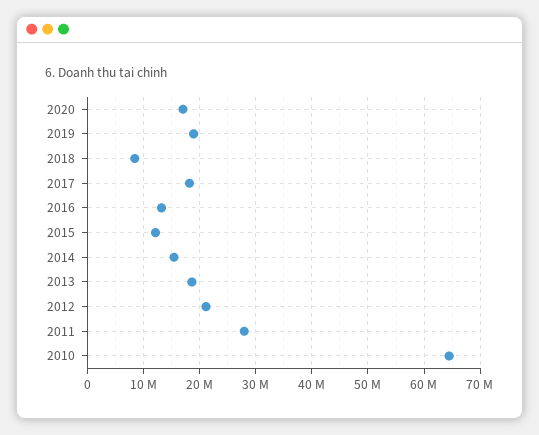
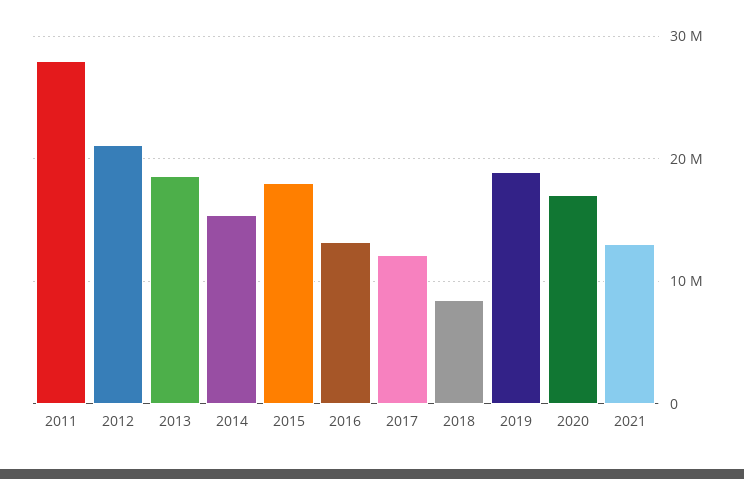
2017: 18000000 -> 12000000
2015: 12000000 -> 18000000
2010: 64000000 -> none
2021: none -> 13000000

